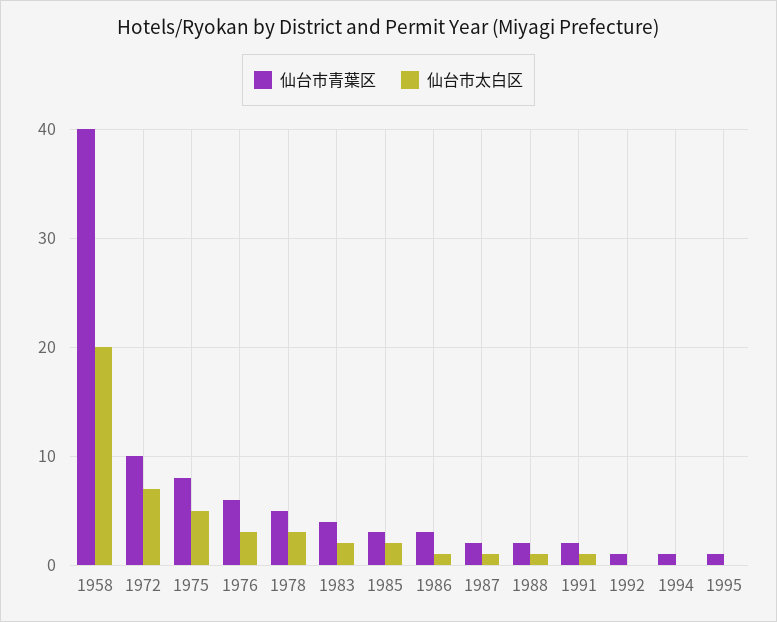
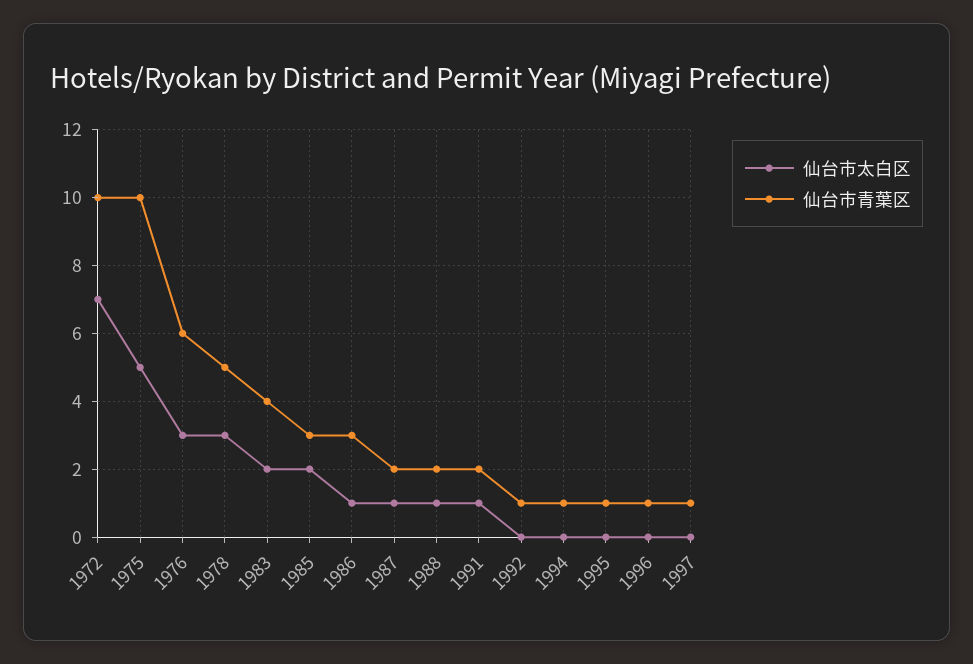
仙台市青葉区, 1958: 40 -> none
仙台市太白区, 1958: 20 -> none
仙台市青葉区, 1975: 8 -> 10
仙台市太白区, 1996: none -> 0
仙台市青葉区, 1996: none -> 1
仙台市太白区, 1997: none -> 0
仙台市青葉区, 1997: none -> 1

